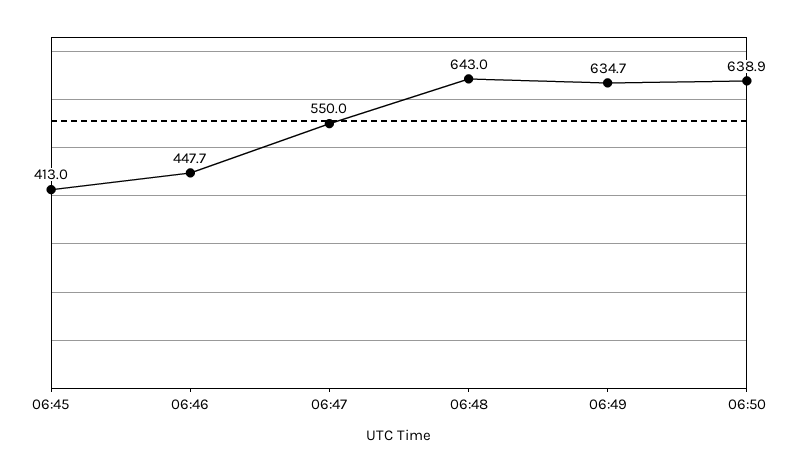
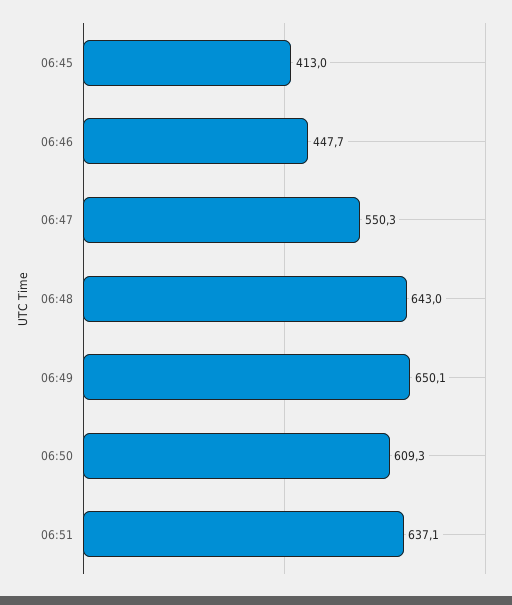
06:47: 550 -> 550.3
06:49: 634.7 -> 650.1
06:50: 638.9 -> 609.3
06:51: none -> 637.1

